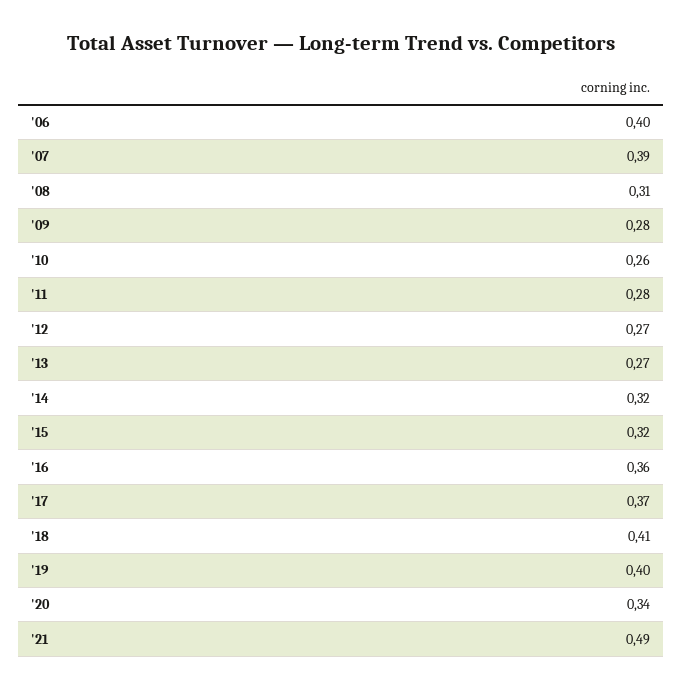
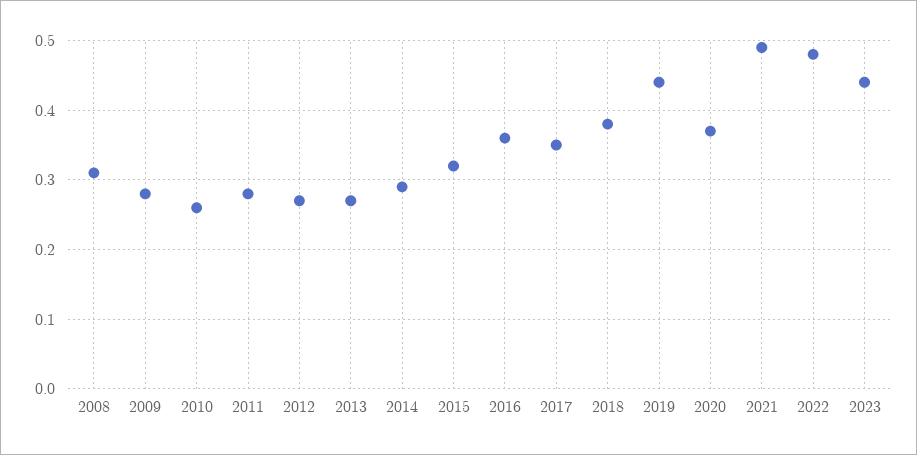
'06: 0.4 -> none
'07: 0.39 -> none
'14: 0.32 -> 0.29
'17: 0.37 -> 0.35
'18: 0.41 -> 0.38
'19: 0.4 -> 0.44
'20: 0.34 -> 0.37
2022: none -> 0.48
2023: none -> 0.44

